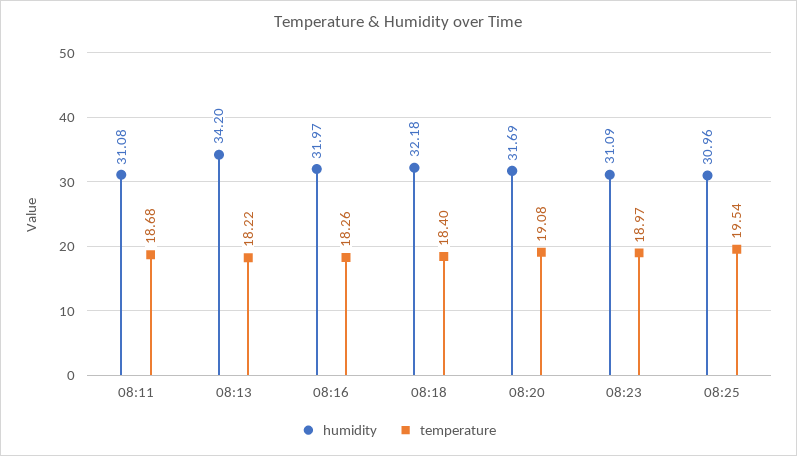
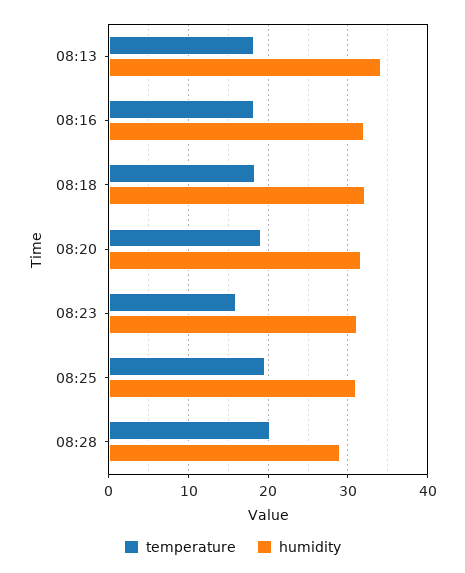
humidity, 08:11: 31.08 -> none
temperature, 08:11: 18.68 -> none
temperature, 08:23: 18.97 -> 16
temperature, 08:28: none -> 20
humidity, 08:28: none -> 29

